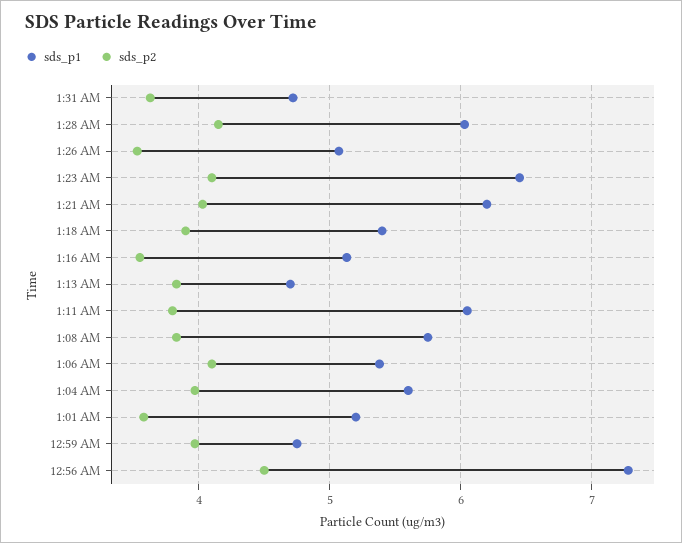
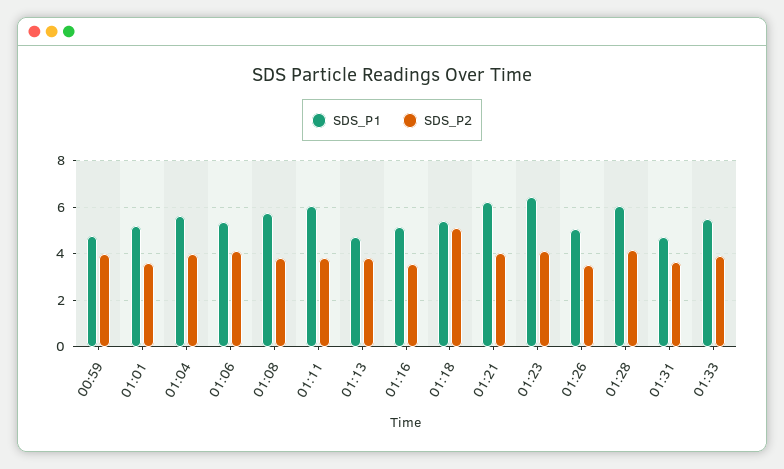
sds_p2, 1:18 AM: 3.9 -> 5
sds_p1, 12:56 AM: 7.3 -> none
sds_p2, 12:56 AM: 4.5 -> none
sds_p1, 01:33: none -> 5.5
sds_p2, 01:33: none -> 4

